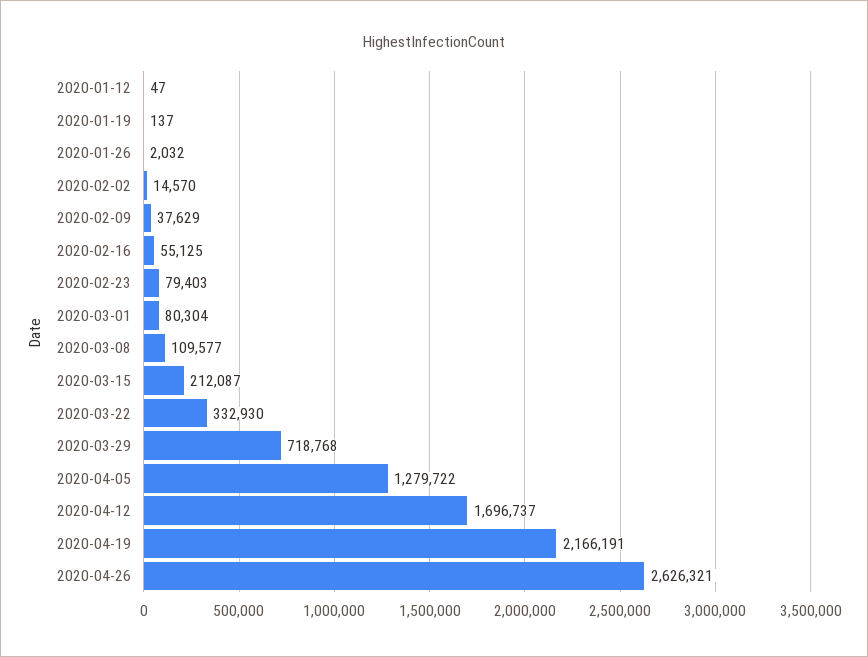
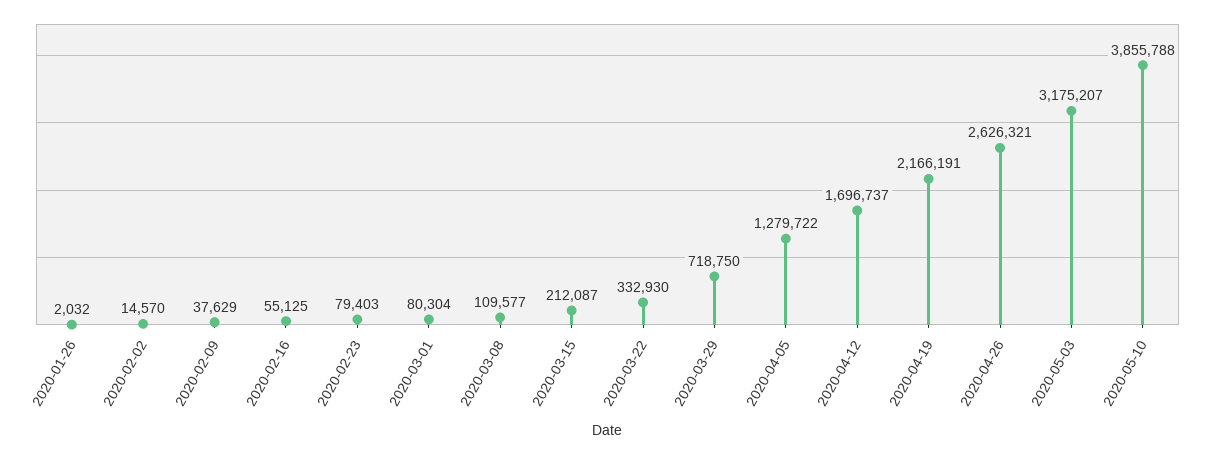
2020-01-12: 47 -> none
2020-01-19: 137 -> none
2020-03-29: 718768 -> 718750
2020-05-03: none -> 3175207
2020-05-10: none -> 3855788

